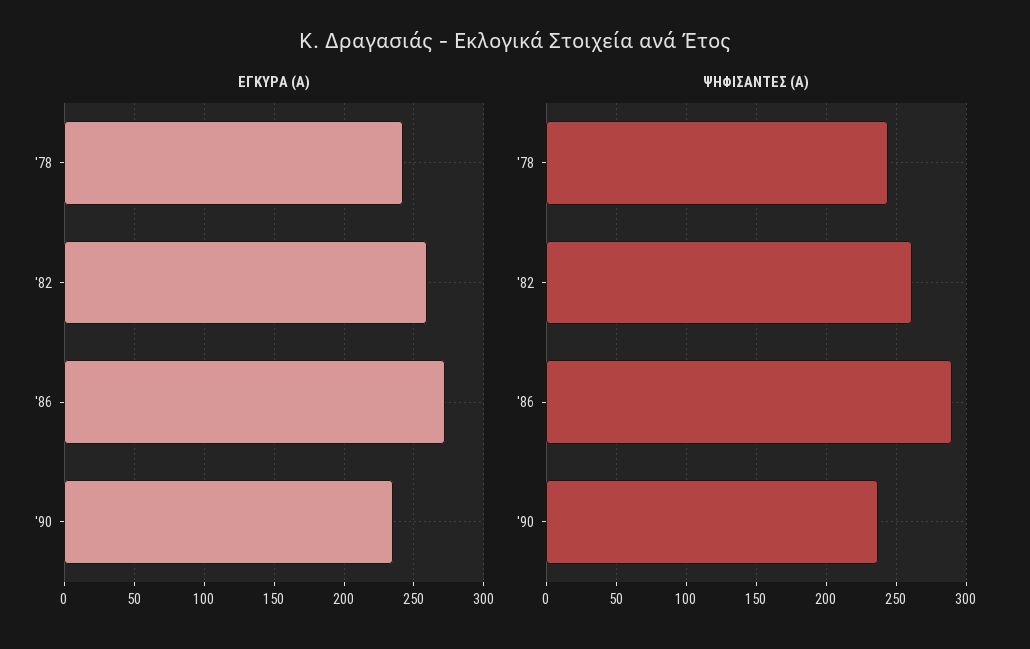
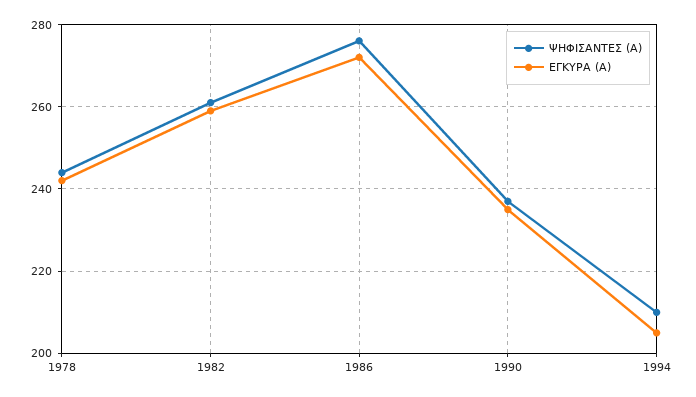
ΨΗΦΙΣΑΝΤΕΣ (Α), '86: 290 -> 275
ΨΗΦΙΣΑΝΤΕΣ (Α), 1994: none -> 210
ΕΓΚΥΡΑ (Α), 1994: none -> 205

